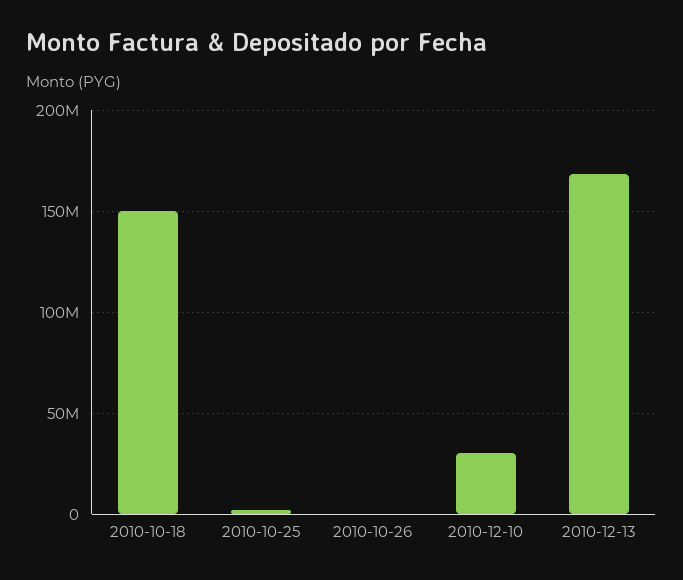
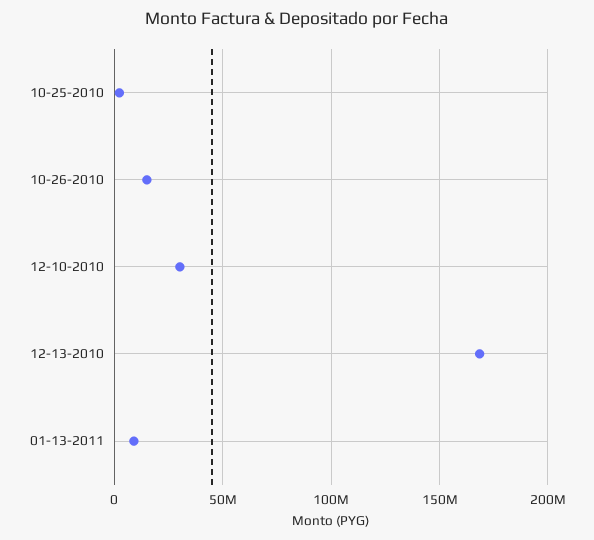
2010-10-18: 150000000 -> none
2010-10-26: 0 -> 15000000
01-13-2011: none -> 10000000

